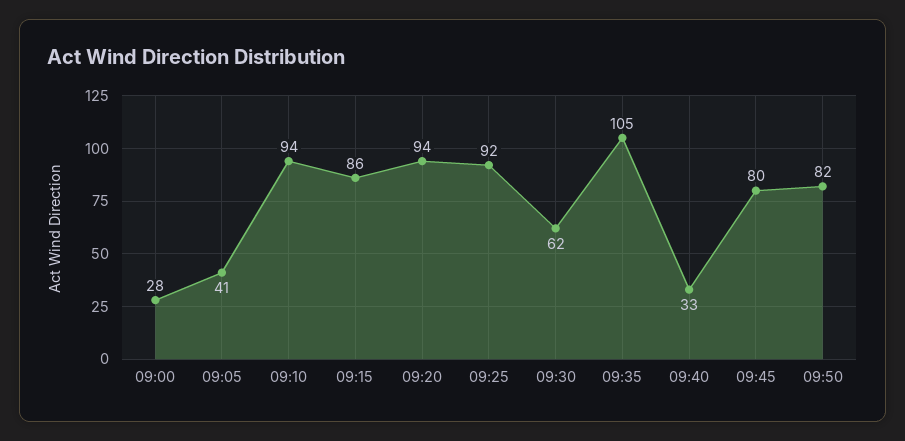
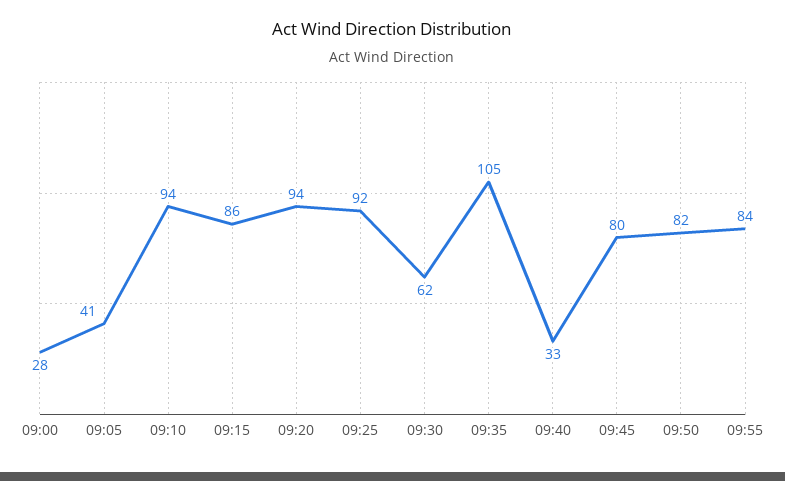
09:55: none -> 84

